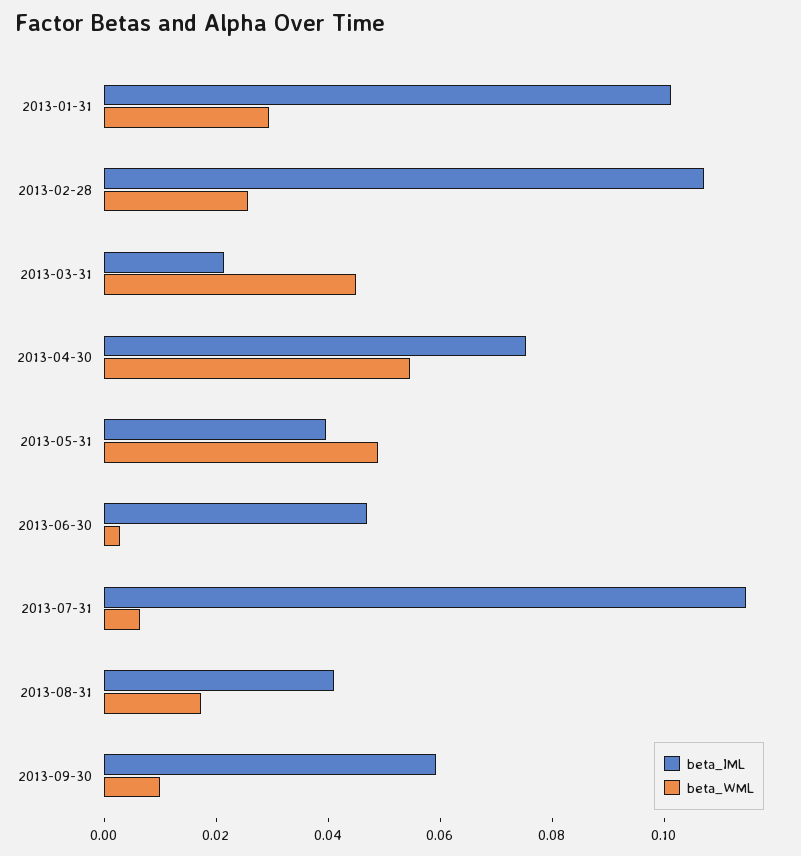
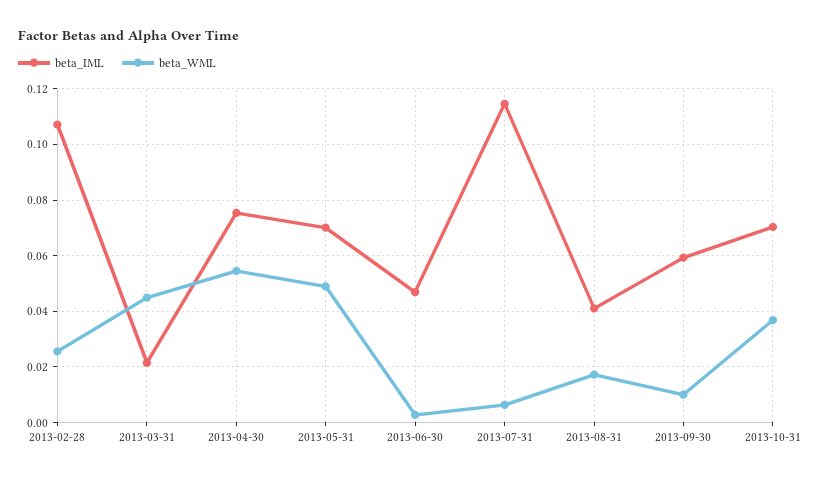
beta_IML, 2013-01-31: 0.1 -> none
beta_WML, 2013-01-31: 0.03 -> none
beta_IML, 2013-05-31: 0.04 -> 0.07
beta_IML, 2013-10-31: none -> 0.07
beta_WML, 2013-10-31: none -> 0.0375

